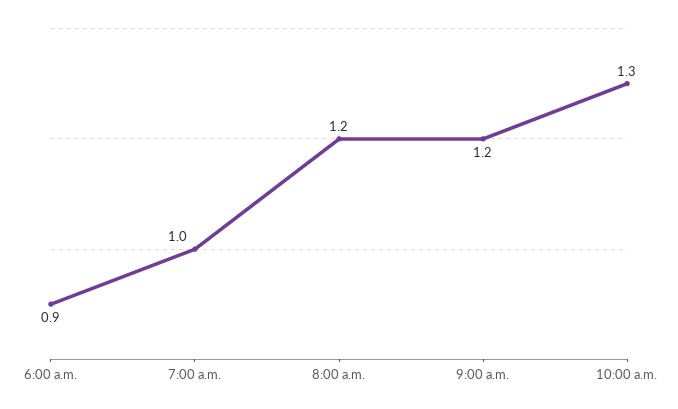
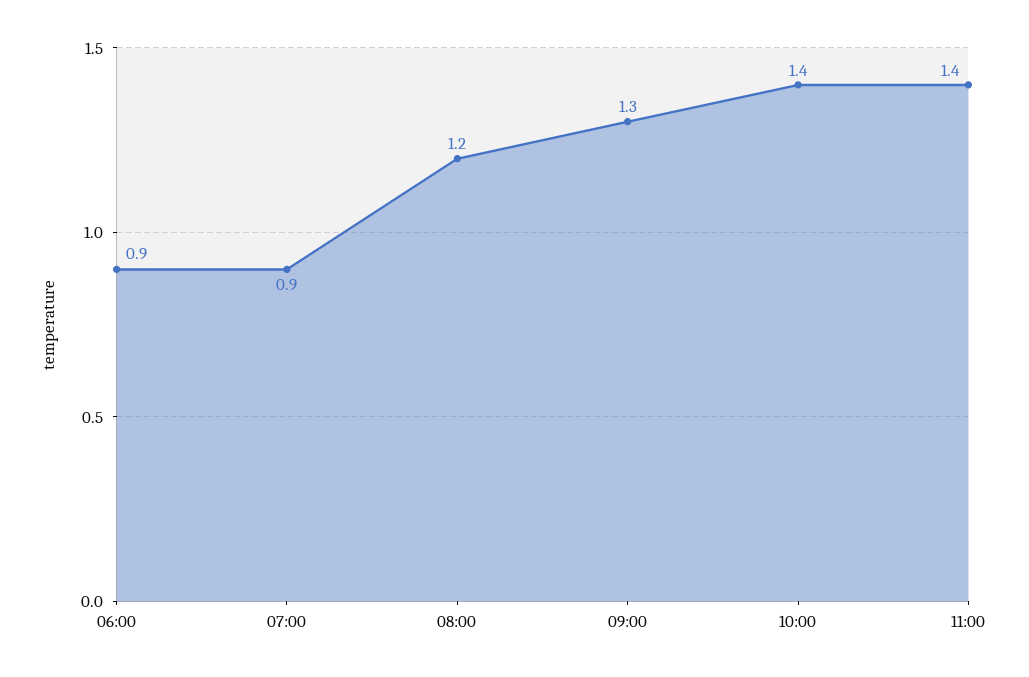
7:00 a.m.: 1 -> 0.9
9:00 a.m.: 1.2 -> 1.3
10:00 a.m.: 1.3 -> 1.4
11:00: none -> 1.4

